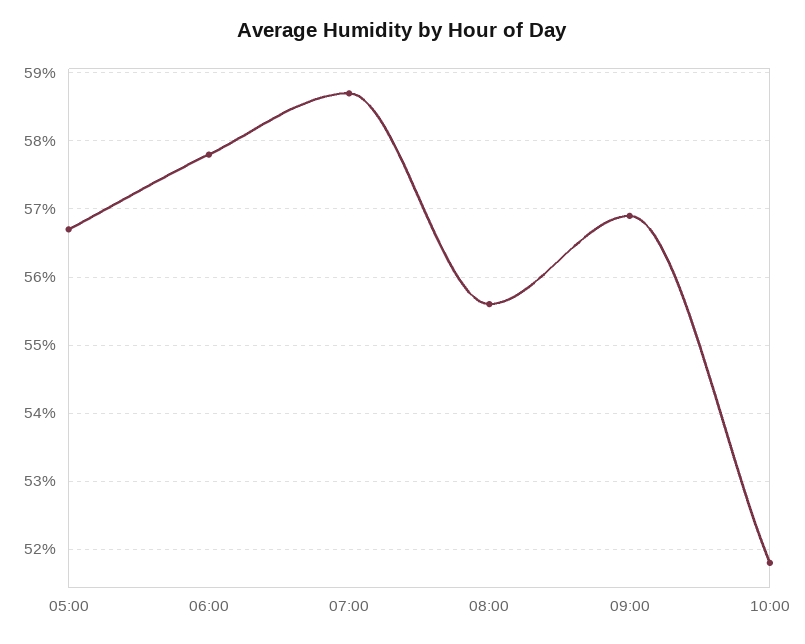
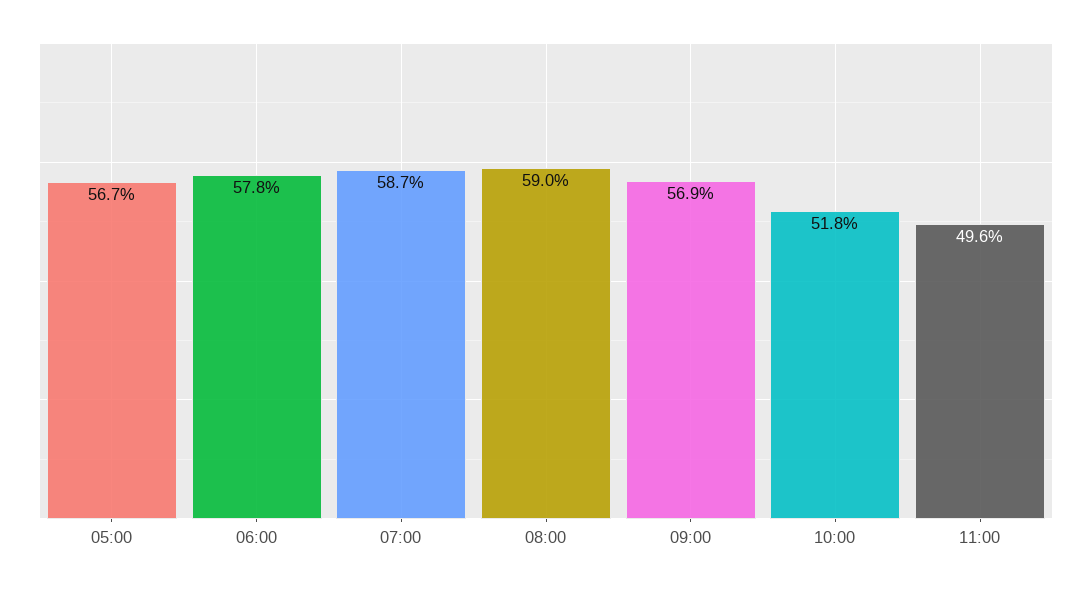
08:00: 55.6 -> 59
11:00: none -> 49.6

